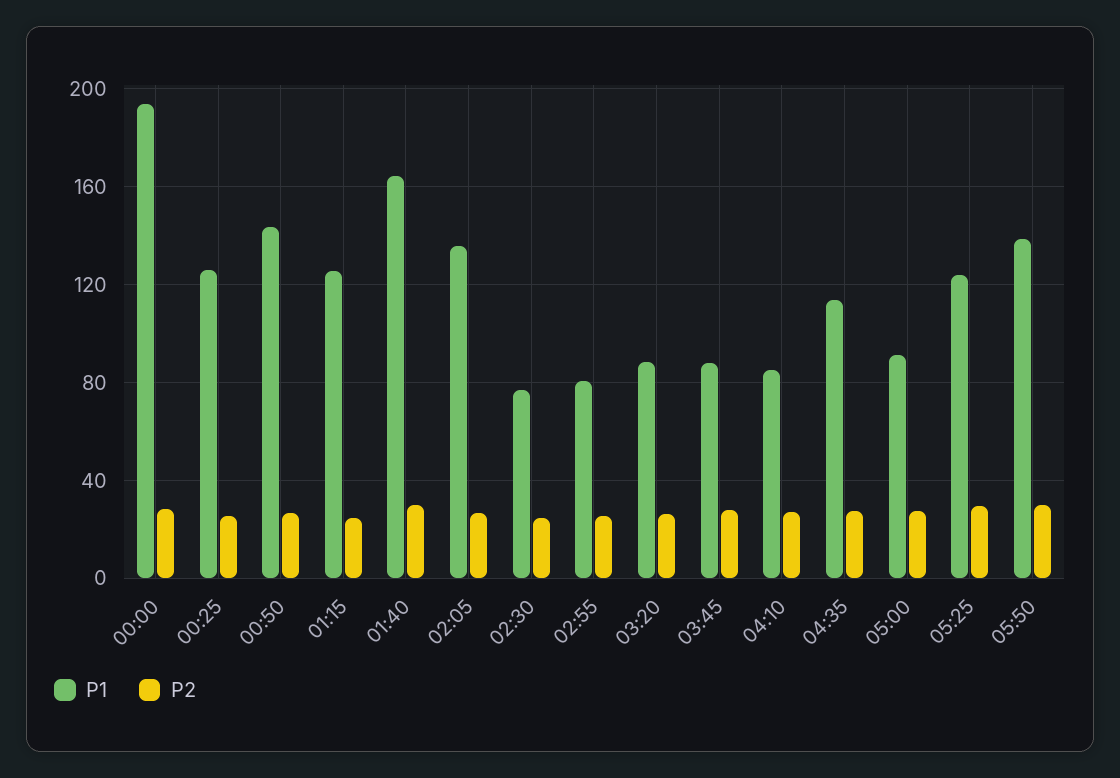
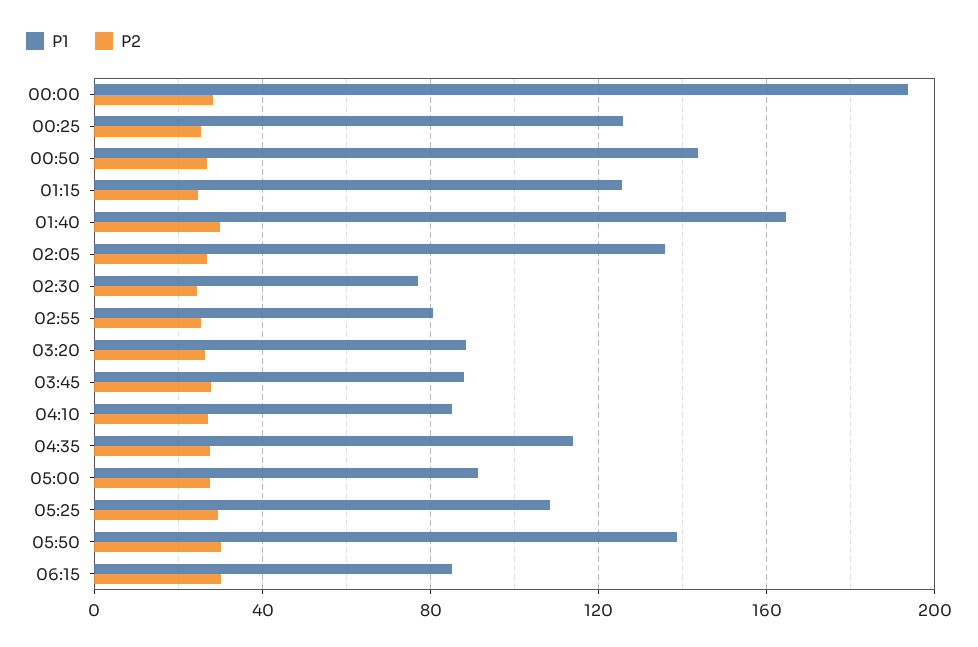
P1, 05:25: 125 -> 110
P1, 06:15: none -> 85
P2, 06:15: none -> 30

